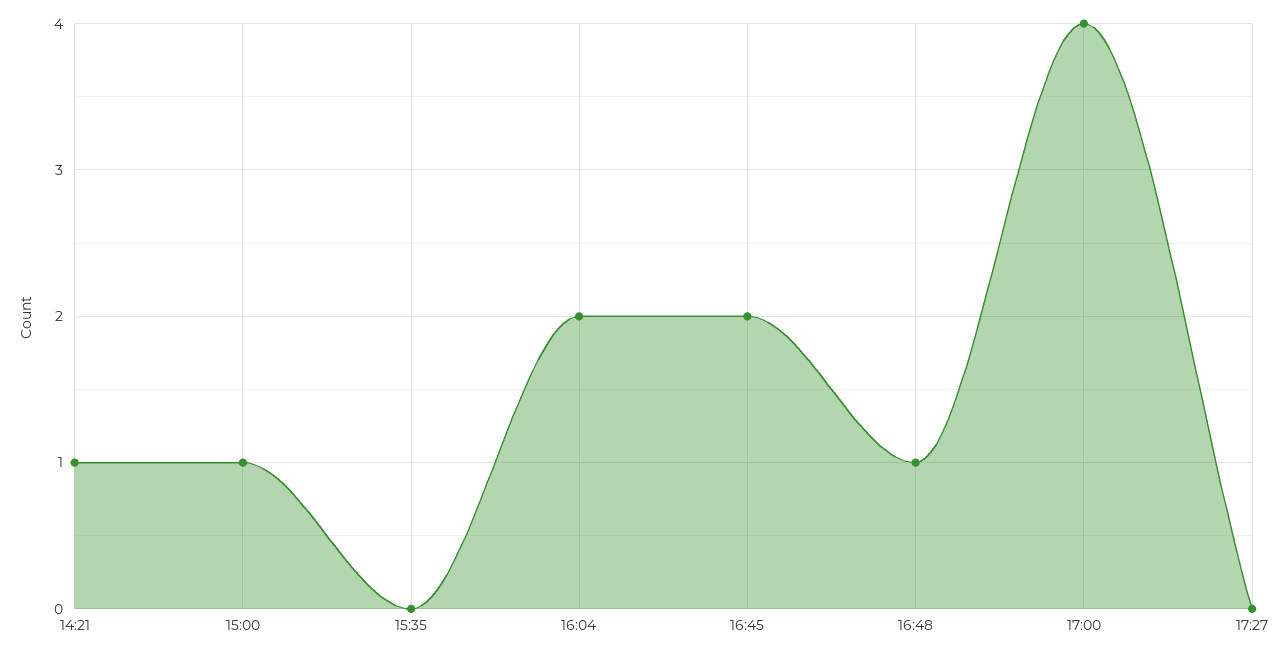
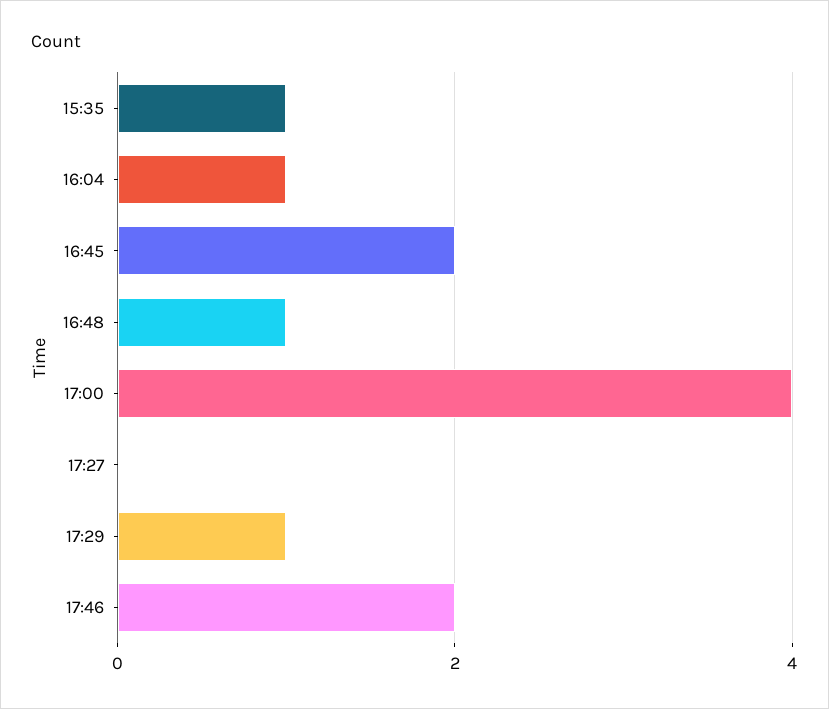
14:21: 1 -> none
15:00: 1 -> none
15:35: 0 -> 1
16:04: 2 -> 1
17:29: none -> 1
17:46: none -> 2

